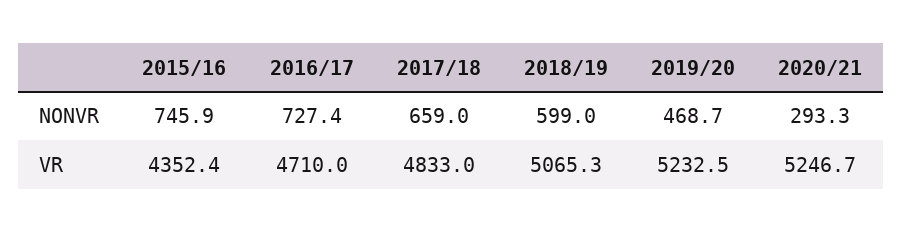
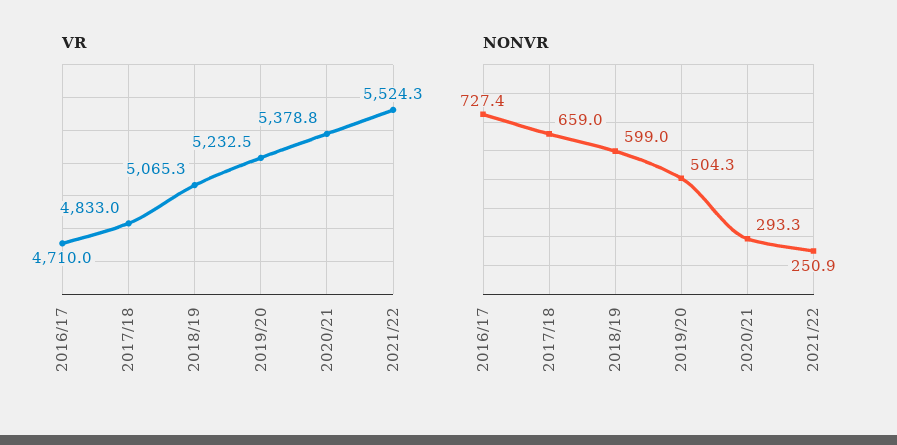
NONVR, 2015/16: 745.9 -> none
NONVR, 2019/20: 468.7 -> 504.3
VR, 2015/16: 4352.4 -> none
VR, 2020/21: 5246.7 -> 5378.8
VR, 2021/22: none -> 5524.3
NONVR, 2021/22: none -> 250.9

